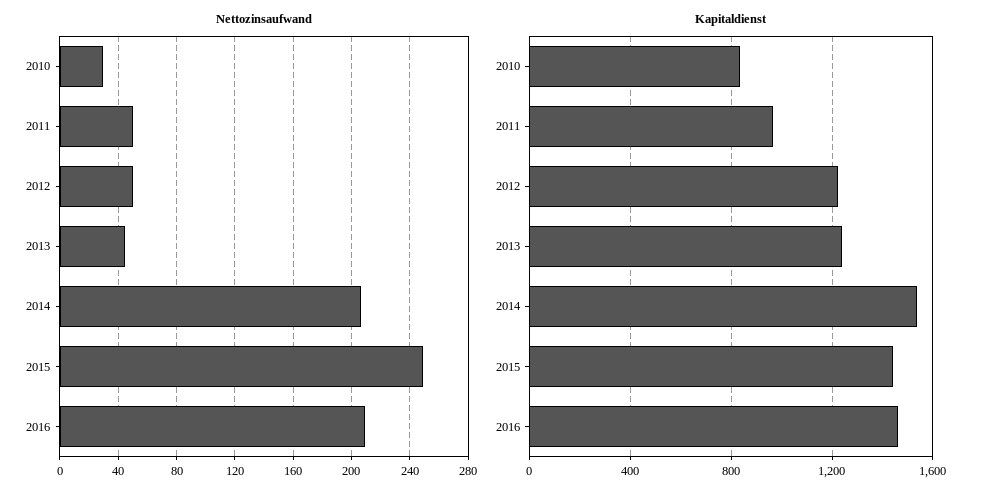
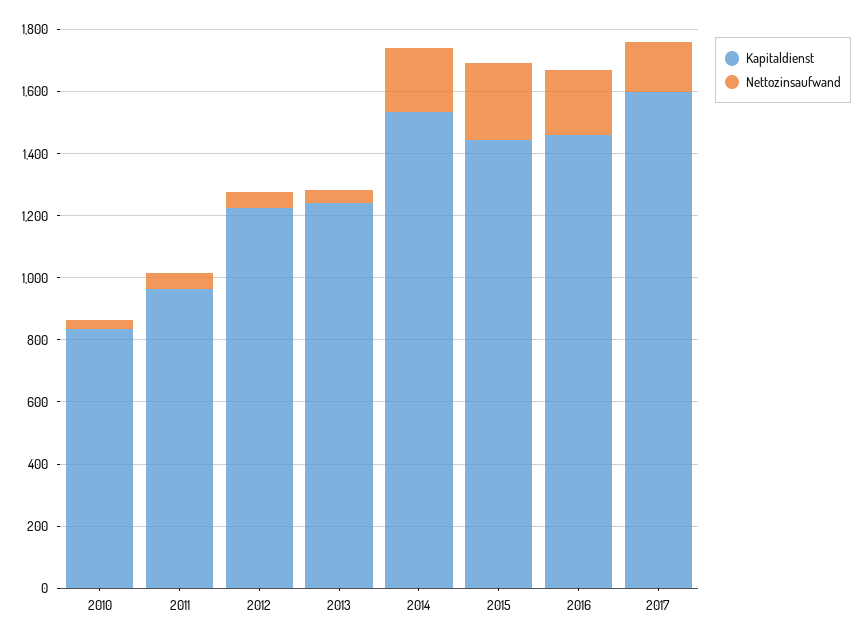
Kapitaldienst, 2017: none -> 1600
Nettozinsaufwand, 2017: none -> 150

